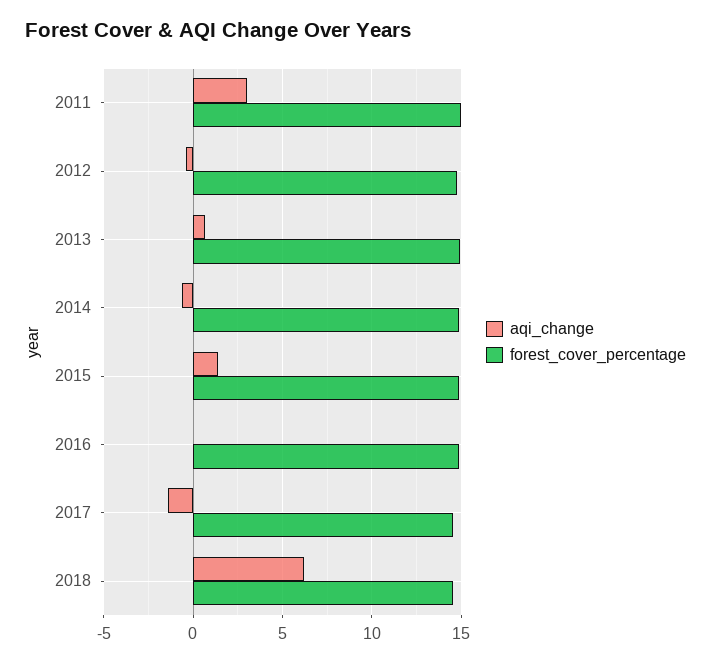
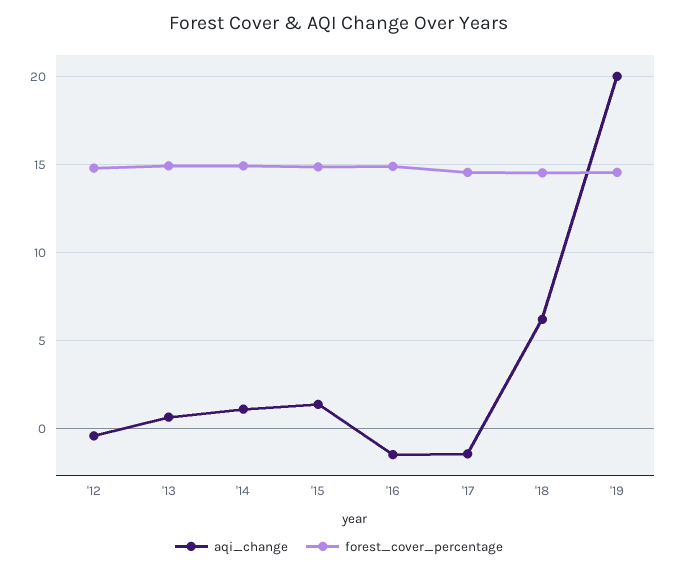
aqi_change, 2011: 3 -> none
forest_cover_percentage, 2011: 15 -> none
aqi_change, 2014: -0.5 -> 1
aqi_change, 2016: 0 -> -1.5
aqi_change, '19: none -> 20
forest_cover_percentage, '19: none -> 14.5

